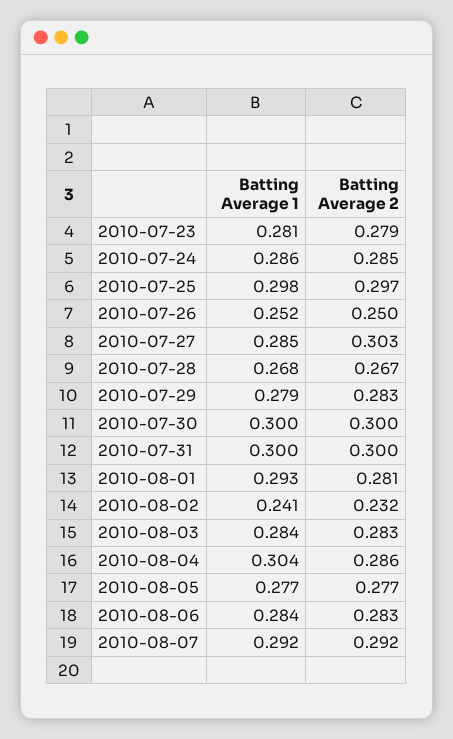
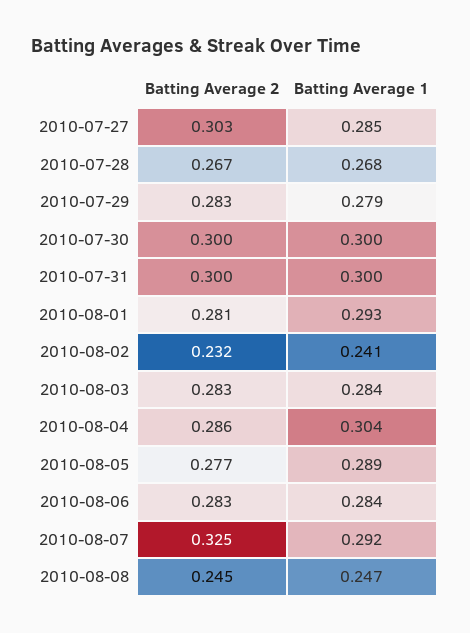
Batting Average 1, 2010-07-23: 0.281 -> none
Batting Average 2, 2010-07-23: 0.279 -> none
Batting Average 1, 2010-07-24: 0.286 -> none
Batting Average 2, 2010-07-24: 0.285 -> none
Batting Average 1, 2010-07-25: 0.298 -> none
Batting Average 2, 2010-07-25: 0.297 -> none
Batting Average 1, 2010-07-26: 0.252 -> none
Batting Average 2, 2010-07-26: 0.25 -> none
Batting Average 1, 2010-08-05: 0.277 -> 0.289
Batting Average 2, 2010-08-07: 0.292 -> 0.325
Batting Average 2, 2010-08-08: none -> 0.245
Batting Average 1, 2010-08-08: none -> 0.247

